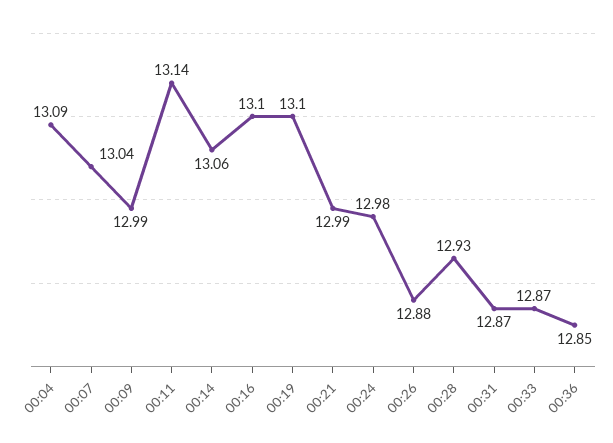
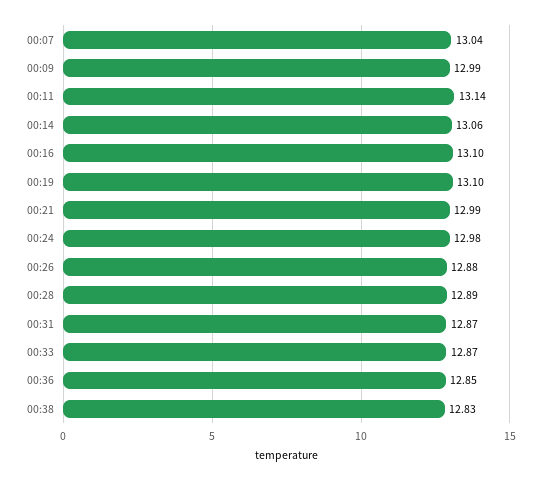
00:04: 13.09 -> none
00:28: 12.93 -> 12.89
00:38: none -> 12.83

